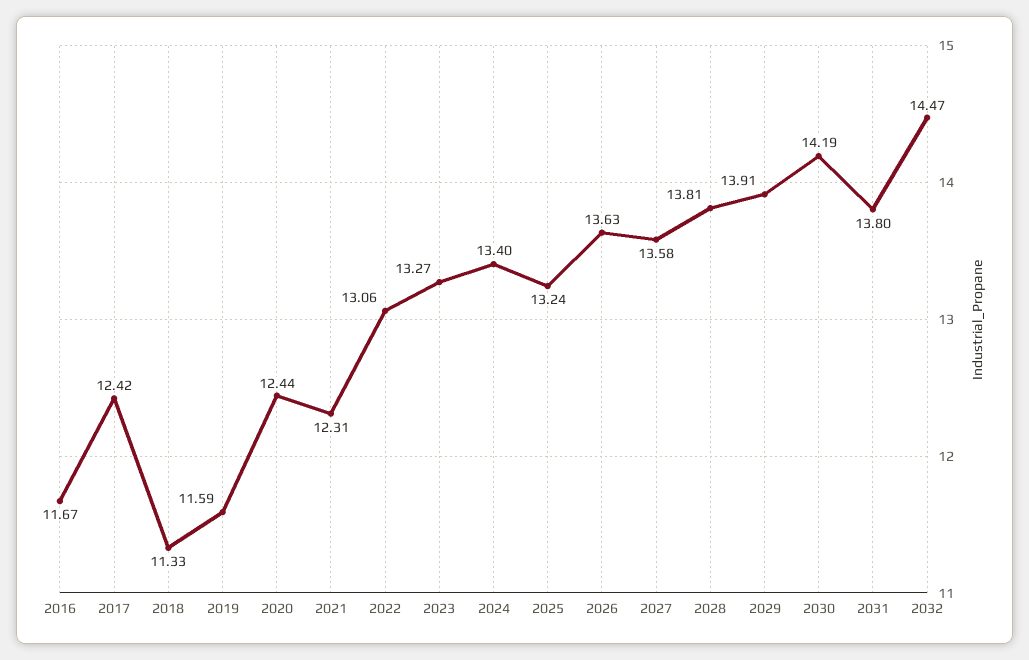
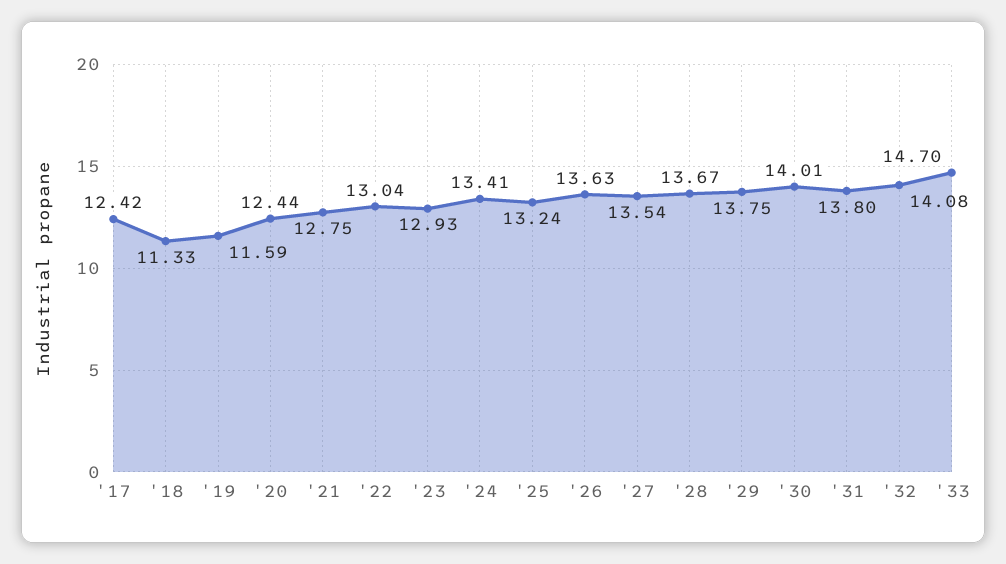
2016: 11.67 -> none
2021: 12.31 -> 12.75
2022: 13.06 -> 13.04
2023: 13.27 -> 12.93
2024: 13.4 -> 13.41
2027: 13.58 -> 13.54
2028: 13.81 -> 13.67
2029: 13.91 -> 13.75
2030: 14.19 -> 14.01
2032: 14.47 -> 14.08
'33: none -> 14.7

